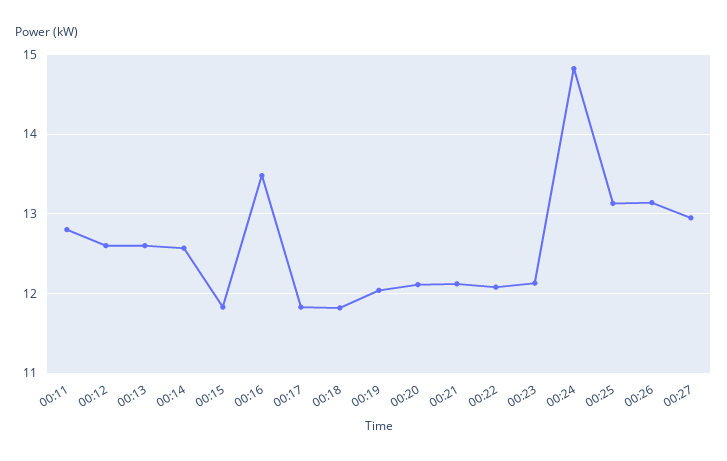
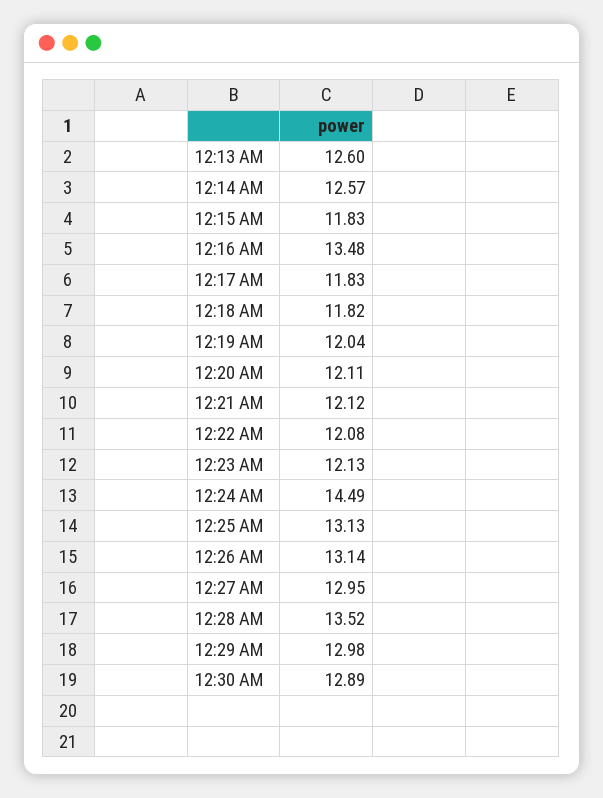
00:11: 12.8 -> none
00:12: 12.6 -> none
00:24: 14.8 -> 14.49
12:28 AM: none -> 13.52
12:29 AM: none -> 12.98
12:30 AM: none -> 12.89

